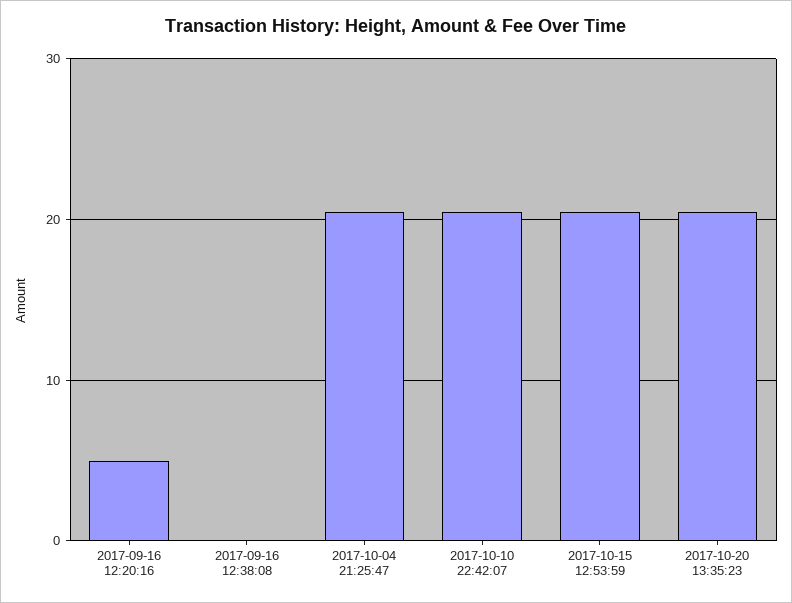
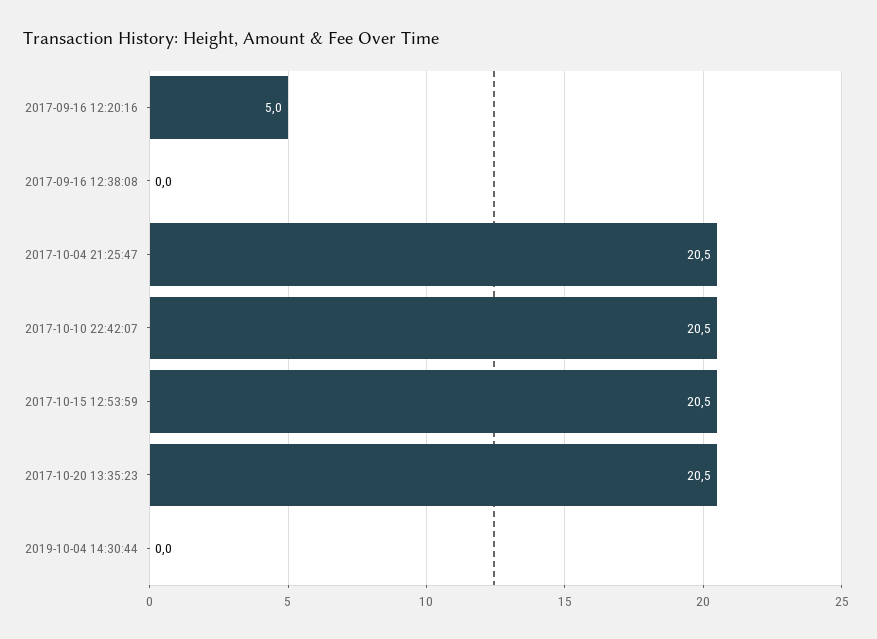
2019-10-04 14:30:44: none -> 0

